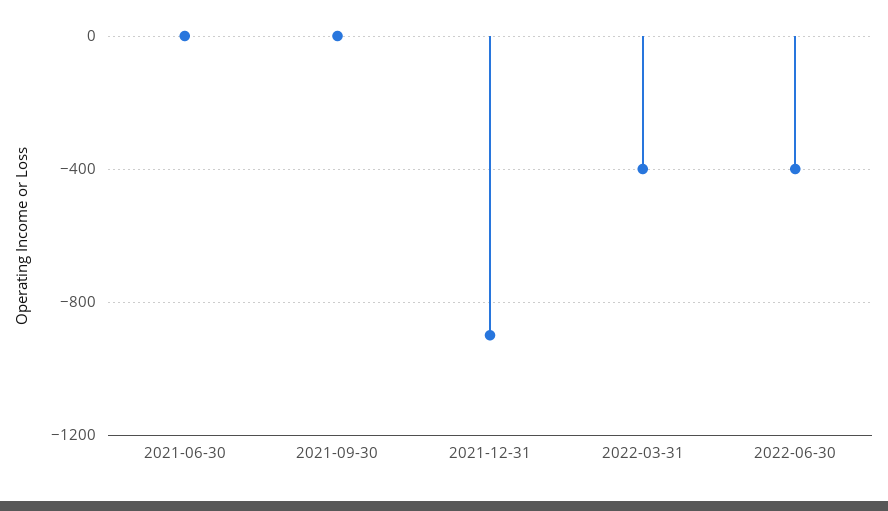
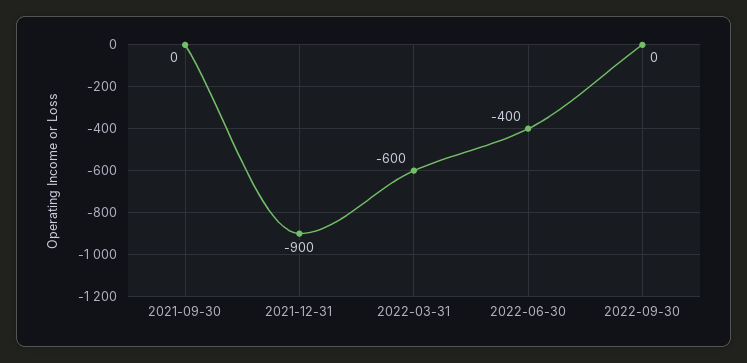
2021-06-30: 0 -> none
2022-03-31: -400 -> -600
2022-09-30: none -> 0

